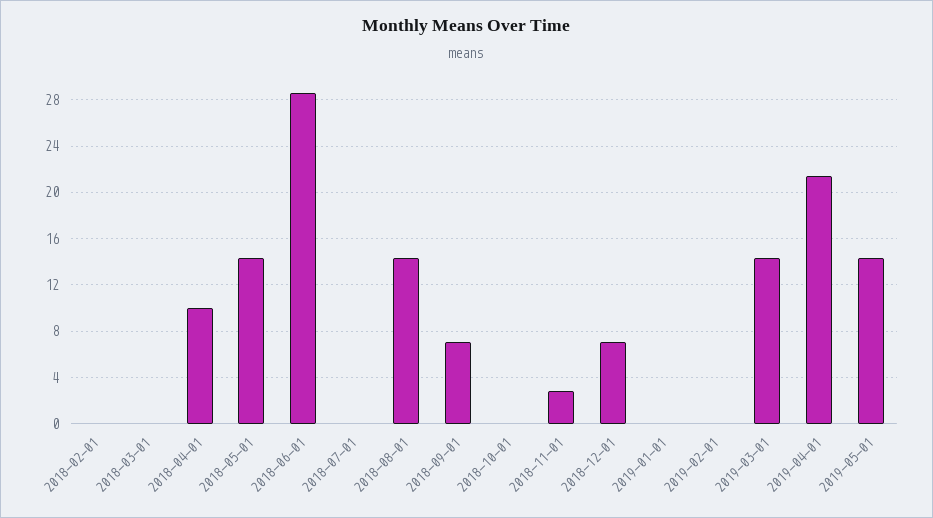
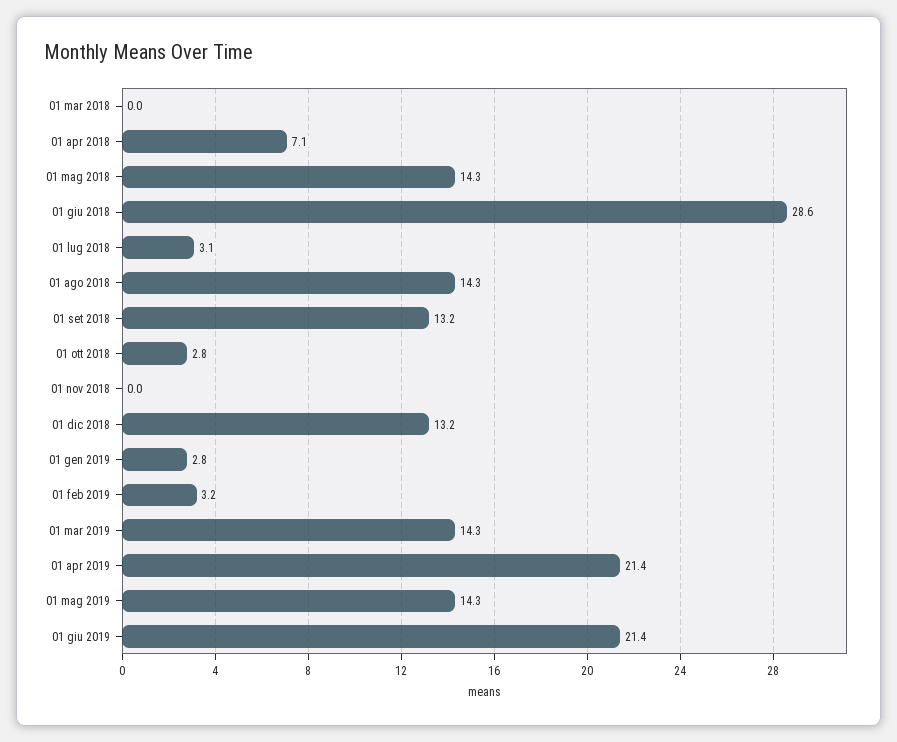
2018-02-01: 0 -> none
2018-04-01: 10 -> 7.1
2018-07-01: 0 -> 3.1
2018-09-01: 7 -> 13.2
2018-10-01: 0 -> 2.8
2018-11-01: 3 -> 0
2018-12-01: 7 -> 13.2
2019-01-01: 0 -> 2.8
2019-02-01: 0 -> 3.2
01 giu 2019: none -> 21.4

